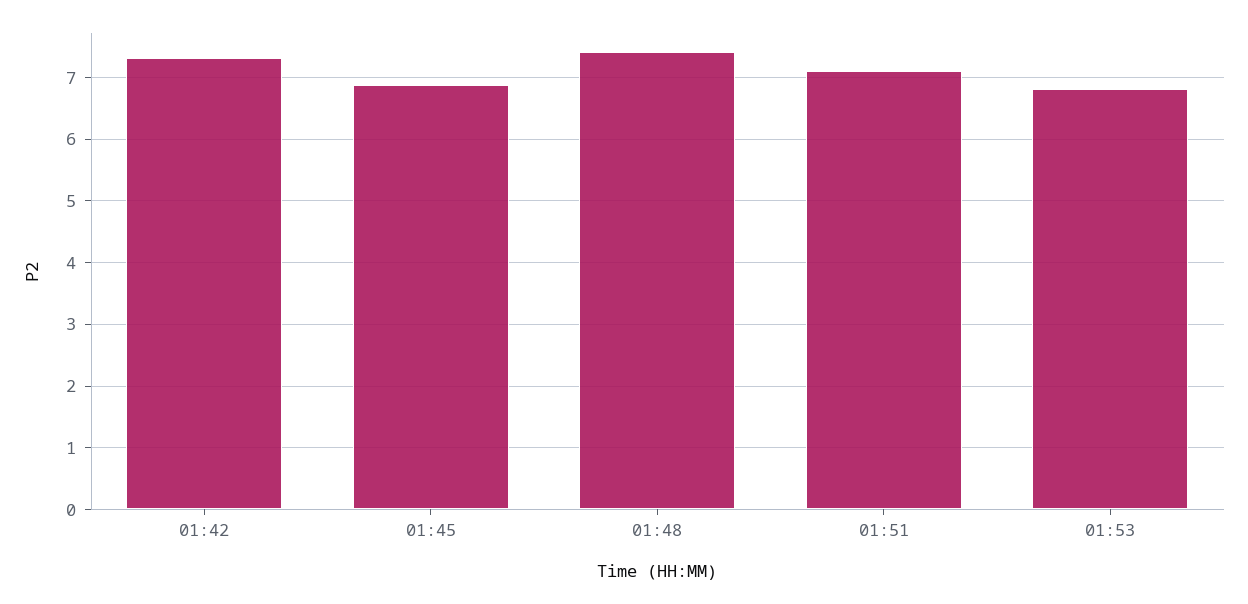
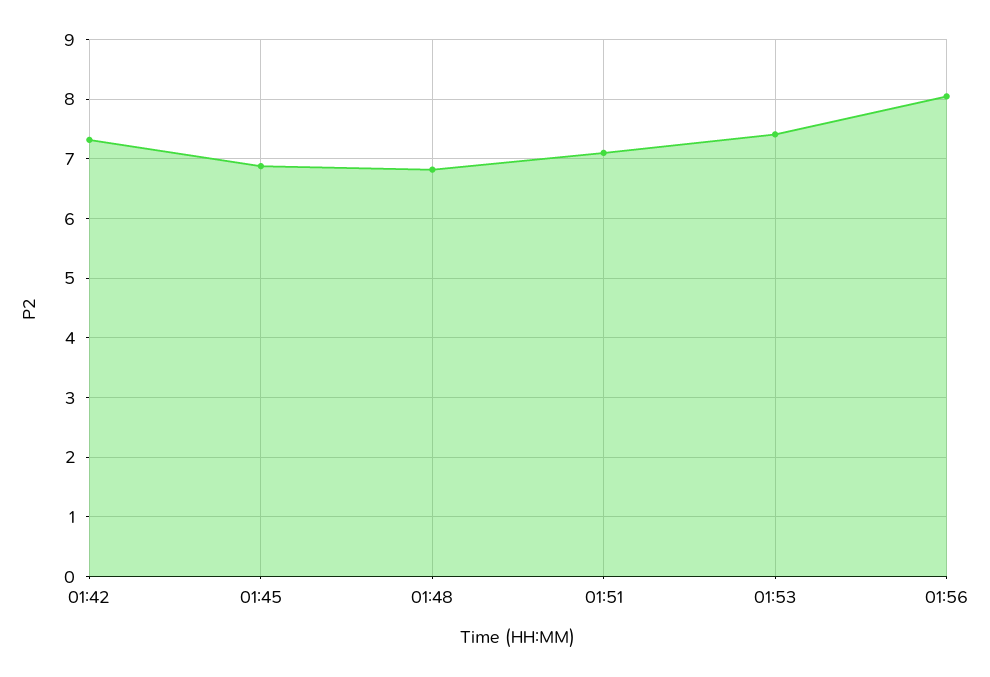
01:48: 7.4 -> 6.8
01:53: 6.8 -> 7.4
01:56: none -> 8

